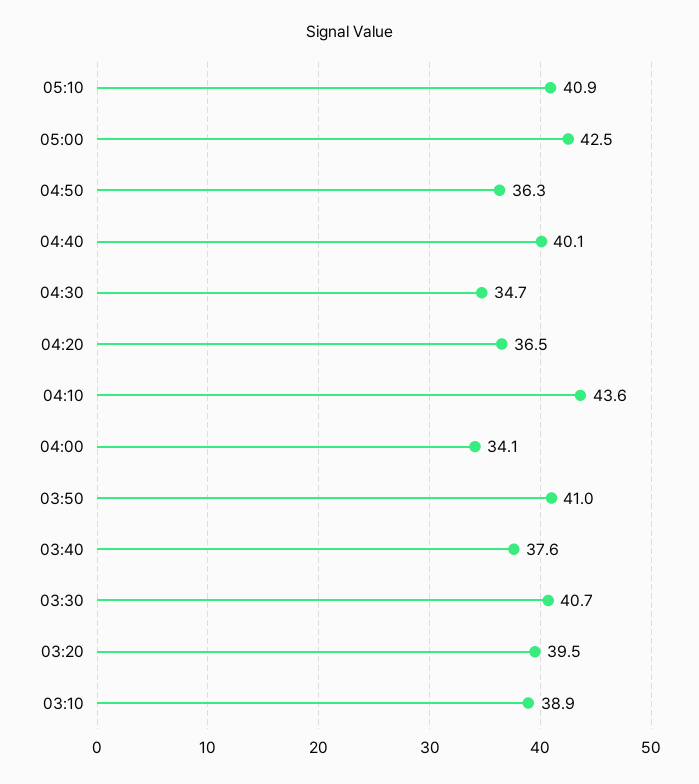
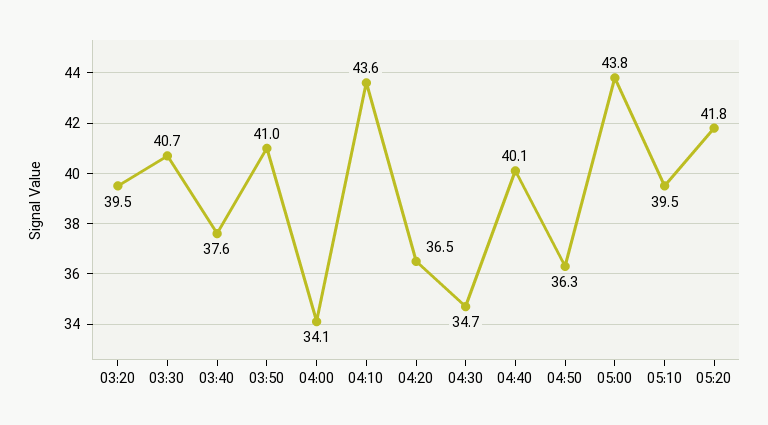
05:10: 40.9 -> 39.5
05:00: 42.5 -> 43.8
03:10: 38.9 -> none
05:20: none -> 41.8

